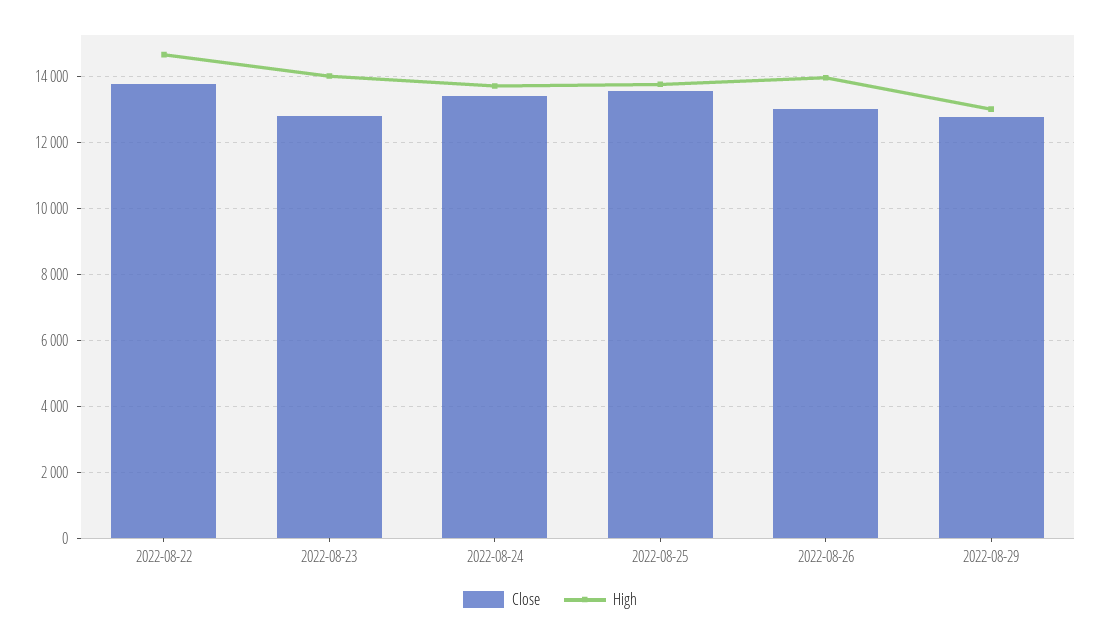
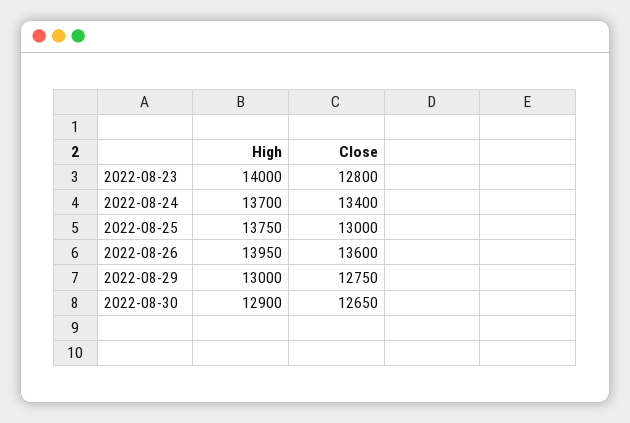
Close, 2022-08-22: 13800 -> none
High, 2022-08-22: 14600 -> none
Close, 2022-08-25: 13600 -> 13000
Close, 2022-08-26: 13000 -> 13600
High, 2022-08-30: none -> 12900
Close, 2022-08-30: none -> 12650

